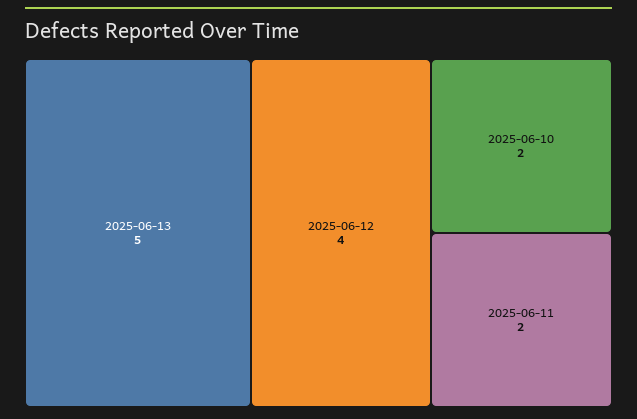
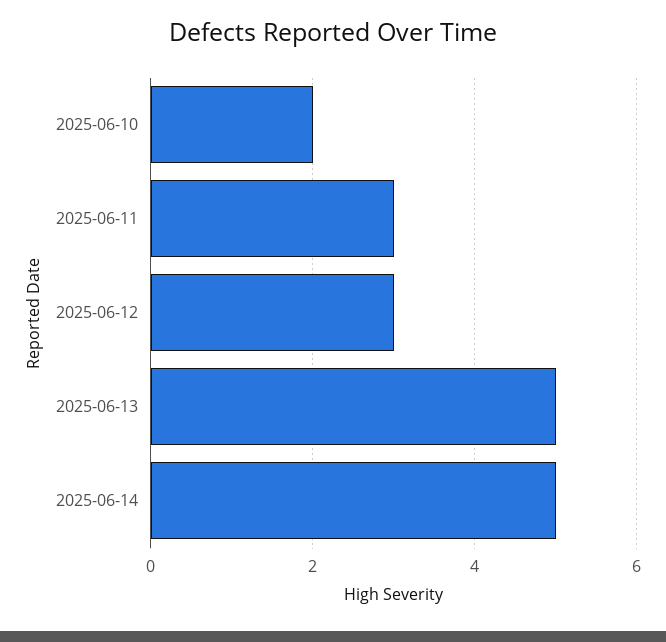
2025-06-12: 4 -> 3
2025-06-11: 2 -> 3
2025-06-14: none -> 5

